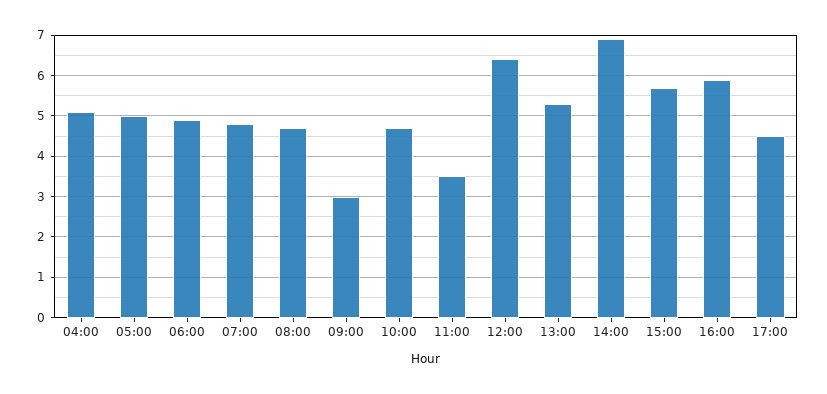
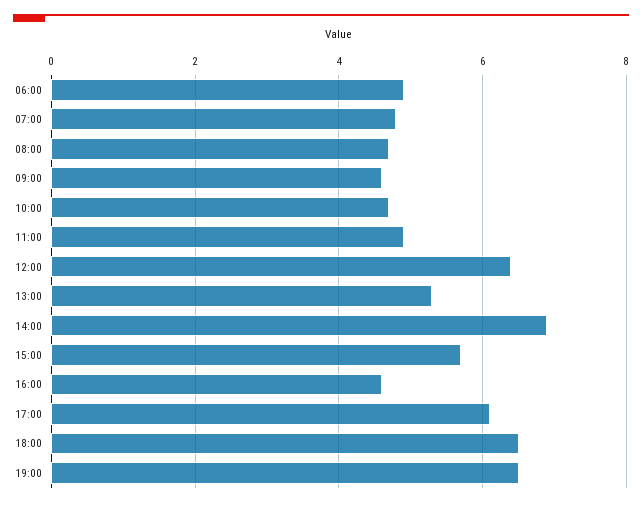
04:00: 5 -> none
05:00: 5 -> none
09:00: 3 -> 4.5
11:00: 3.5 -> 5
16:00: 6 -> 4.5
17:00: 4.5 -> 6
18:00: none -> 6.5
19:00: none -> 6.5

